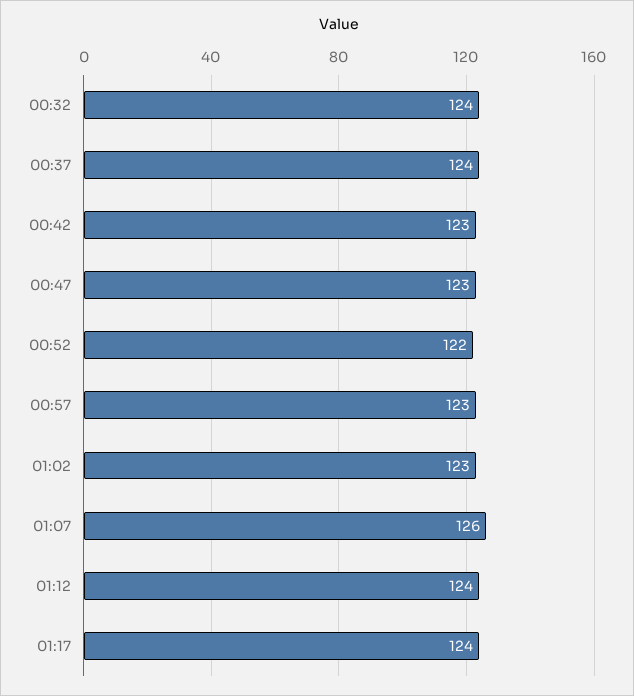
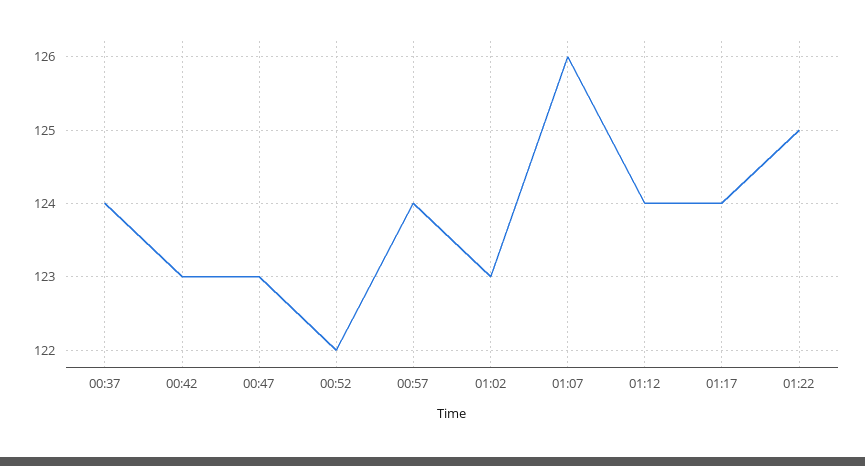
00:32: 124 -> none
00:57: 123 -> 124
01:22: none -> 125

